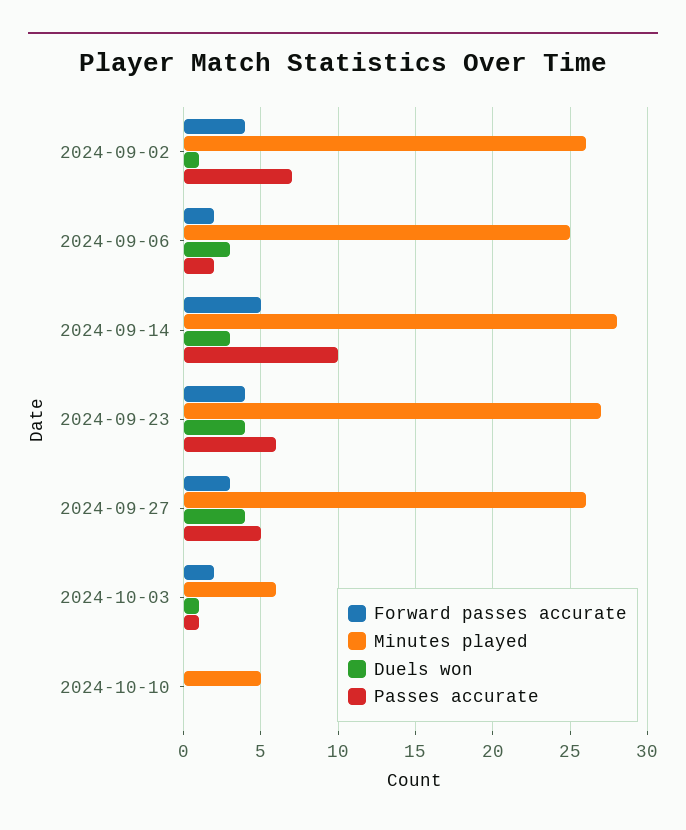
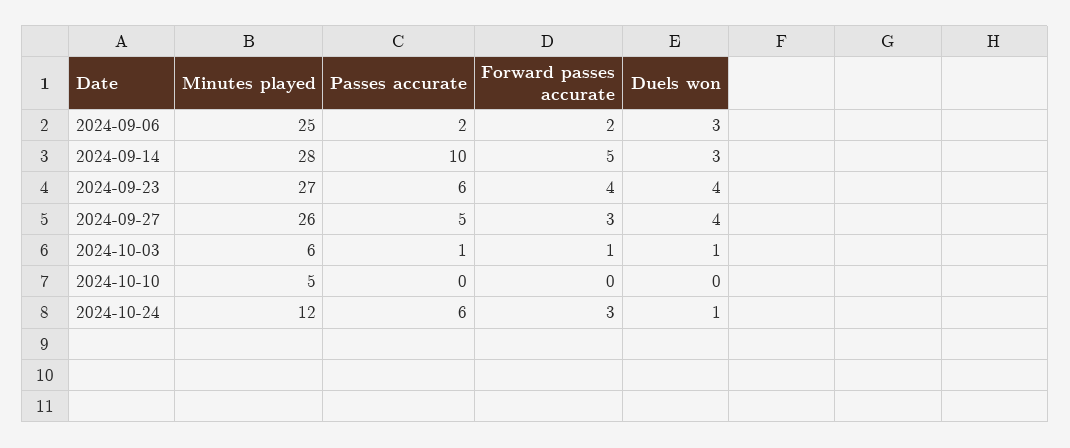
Forward passes accurate, 2024-09-02: 4 -> none
Minutes played, 2024-09-02: 26 -> none
Duels won, 2024-09-02: 1 -> none
Passes accurate, 2024-09-02: 7 -> none
Forward passes accurate, 2024-10-03: 2 -> 1
Minutes played, 2024-10-24: none -> 12
Passes accurate, 2024-10-24: none -> 6
Forward passes accurate, 2024-10-24: none -> 3
Duels won, 2024-10-24: none -> 1

